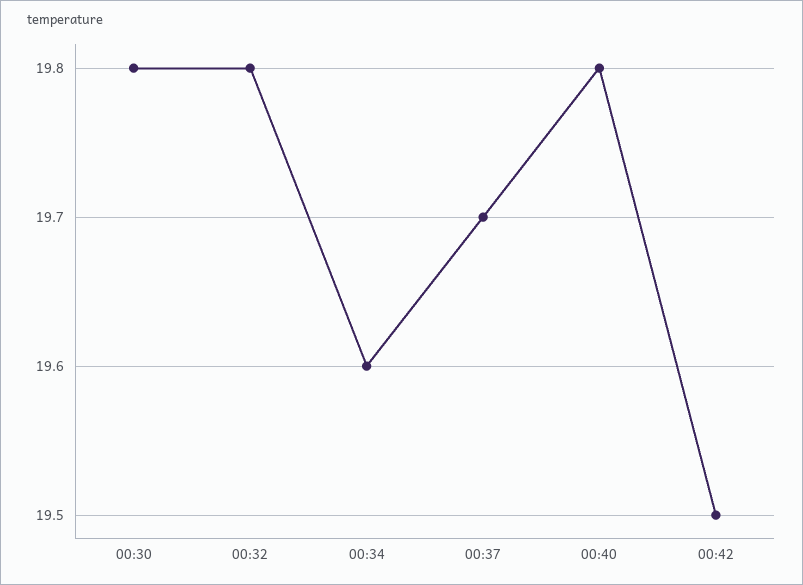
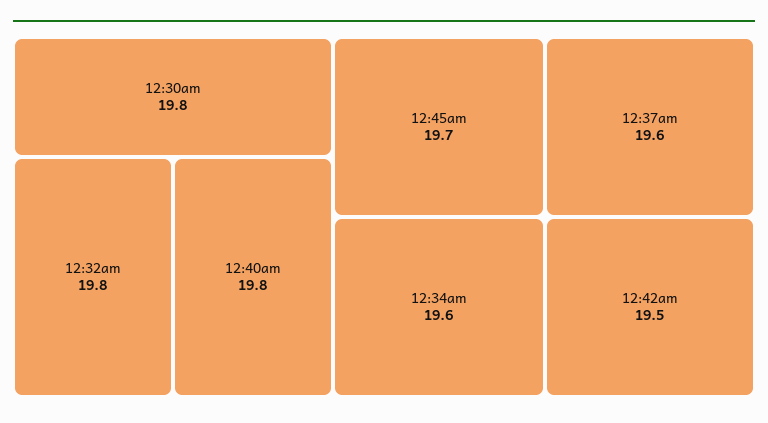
00:37: 19.7 -> 19.6
12:45am: none -> 19.7

